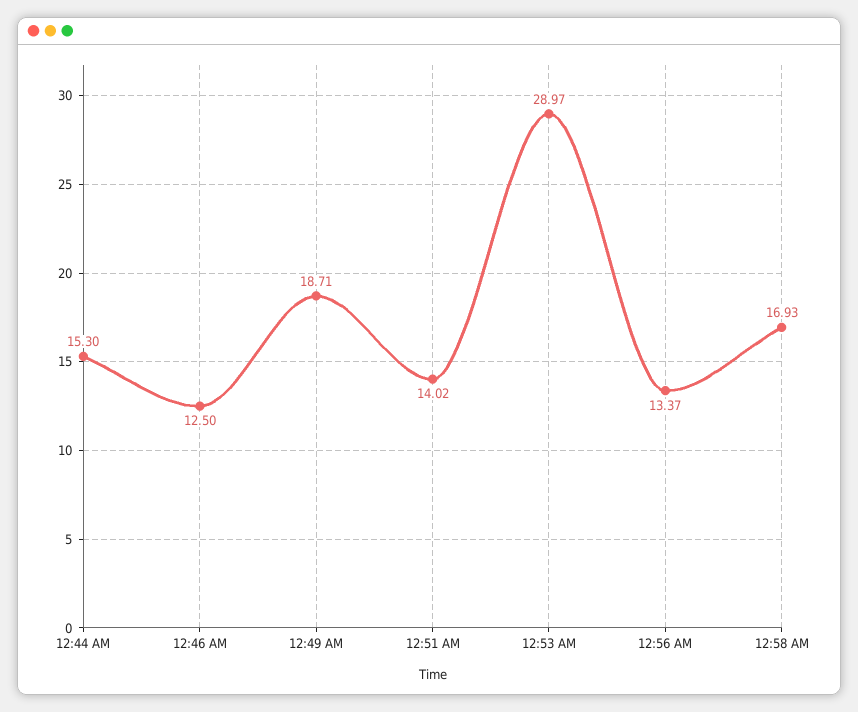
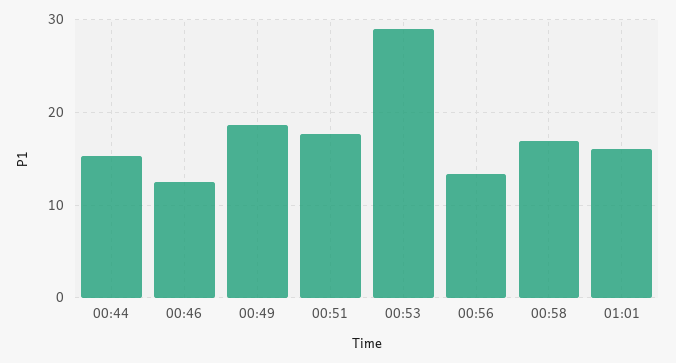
12:51 AM: 14.02 -> 18
01:01: none -> 16

